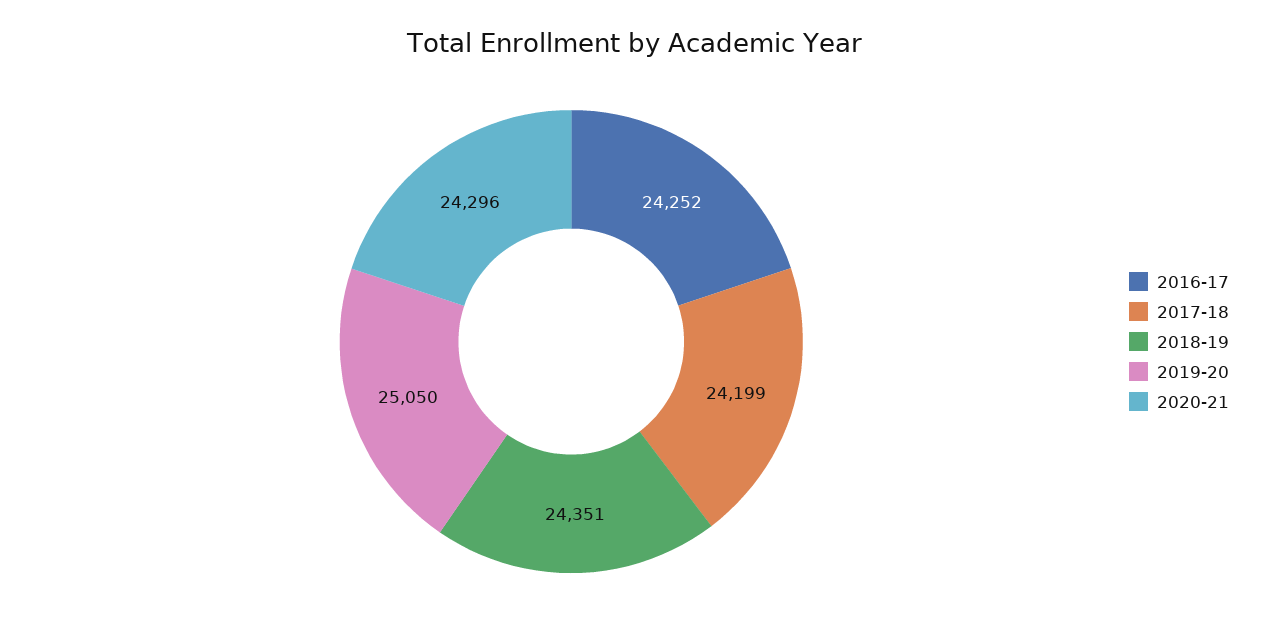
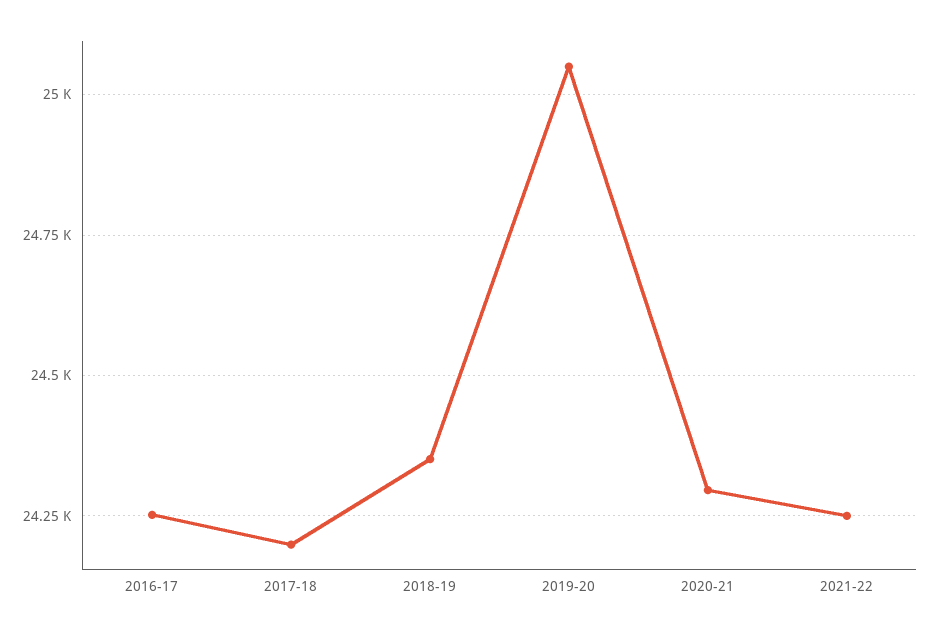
2021-22: none -> 24250

